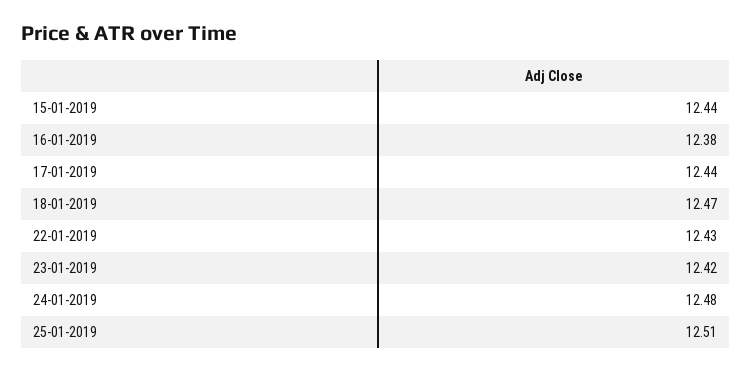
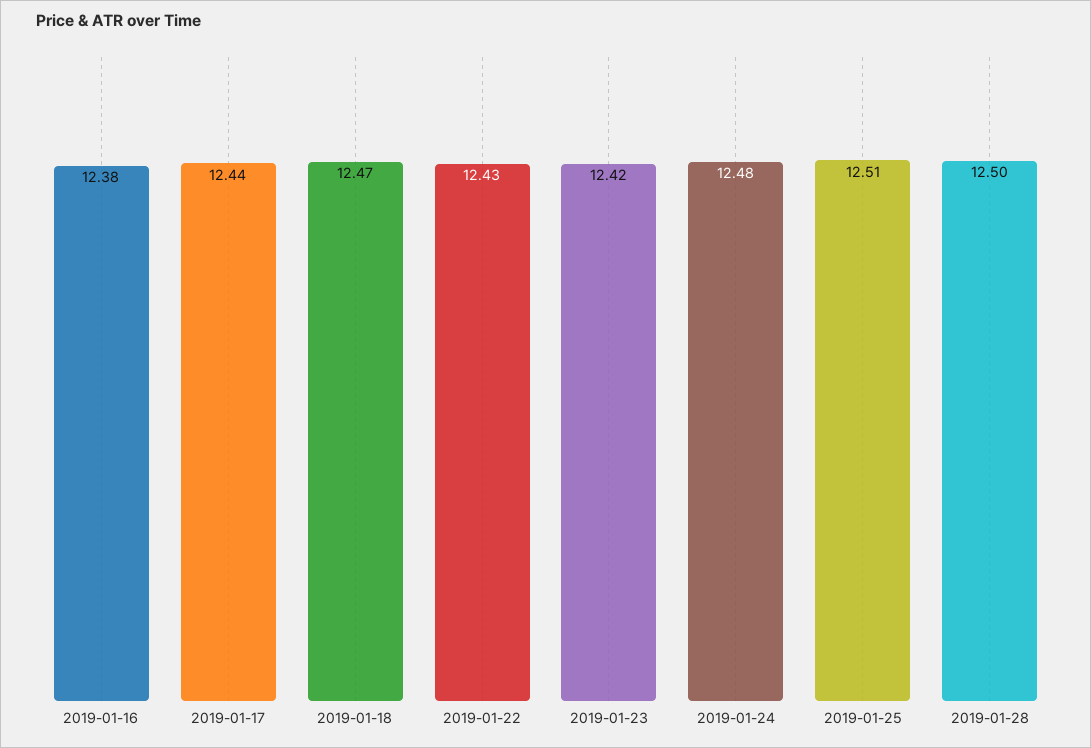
15-01-2019: 12.44 -> none
2019-01-28: none -> 12.5

